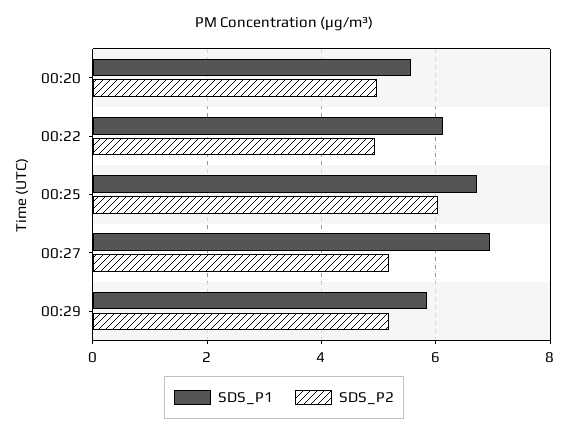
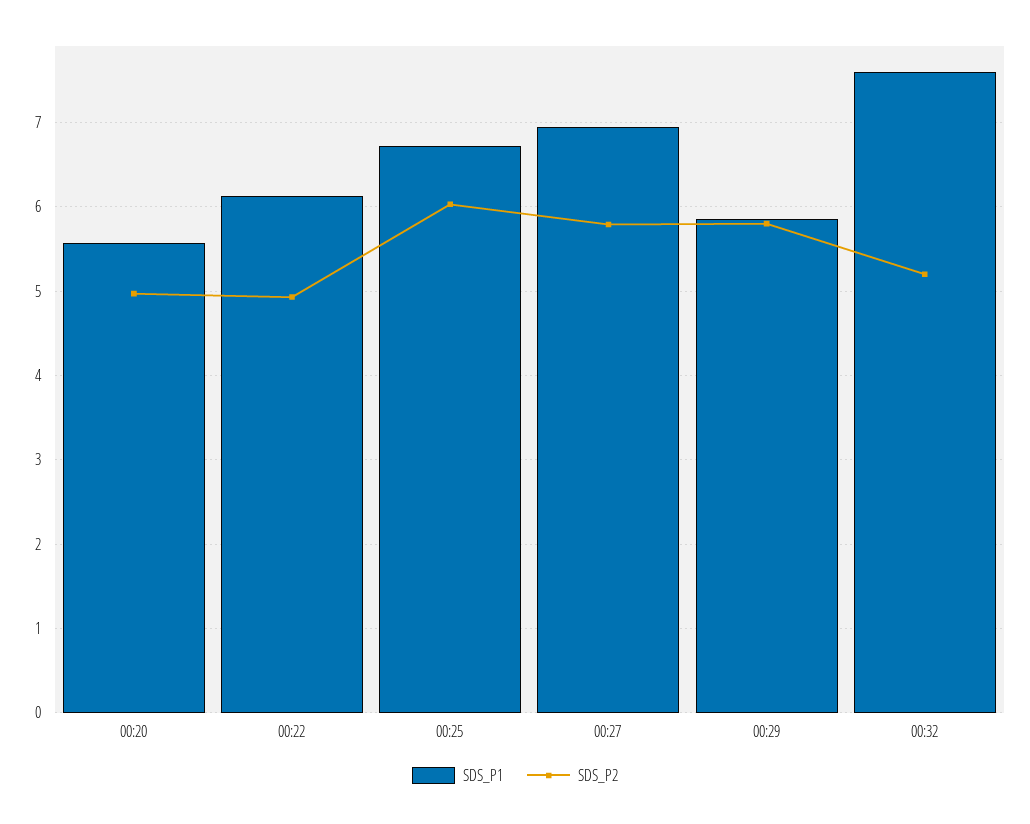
SDS_P2, 00:27: 5.2 -> 5.8
SDS_P2, 00:29: 5.2 -> 5.8
SDS_P1, 00:32: none -> 7.6
SDS_P2, 00:32: none -> 5.2

